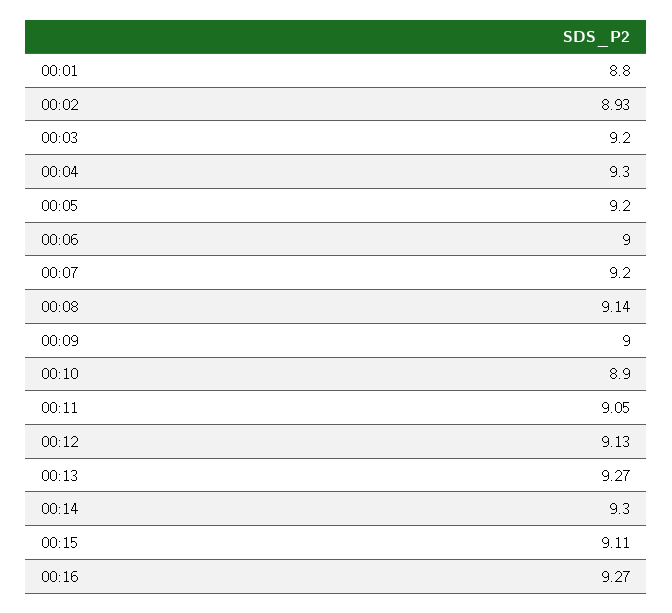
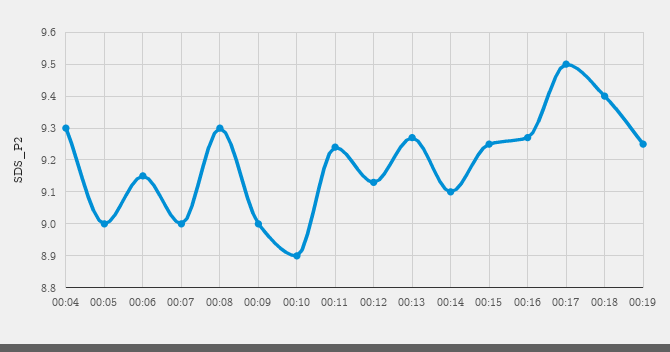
00:01: 8.8 -> none
00:02: 8.93 -> none
00:03: 9.2 -> none
00:05: 9.2 -> 9
00:06: 9 -> 9.15
00:07: 9.2 -> 9
00:08: 9.14 -> 9.3
00:11: 9.05 -> 9.25
00:14: 9.3 -> 9.1
00:15: 9.11 -> 9.25
00:17: none -> 9.5
00:18: none -> 9.4
00:19: none -> 9.25

